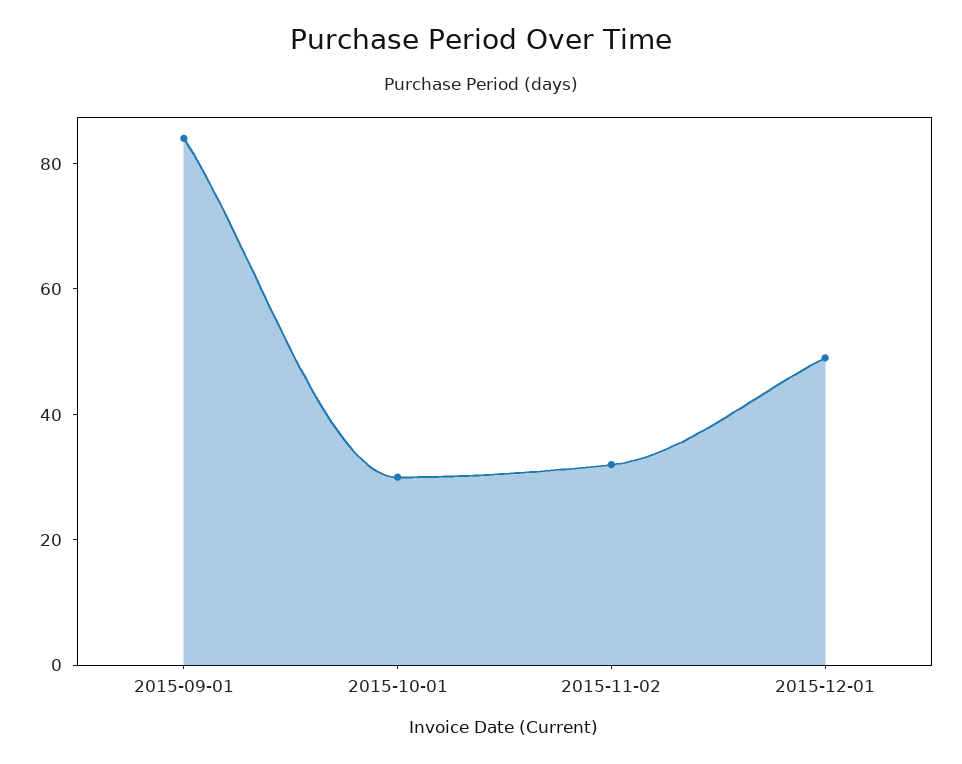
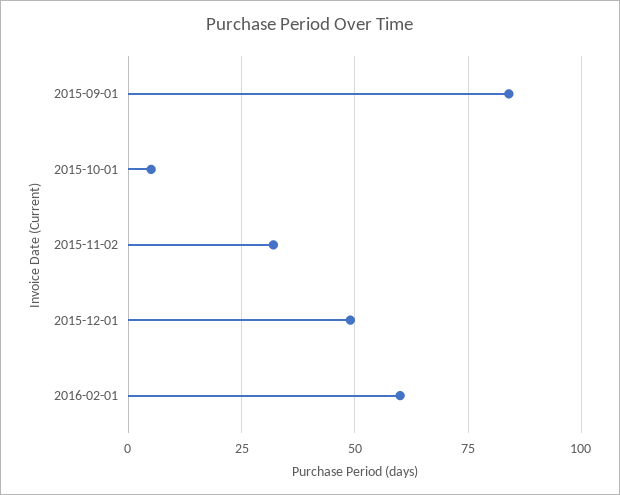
2015-10-01: 30 -> 5
2016-02-01: none -> 60

